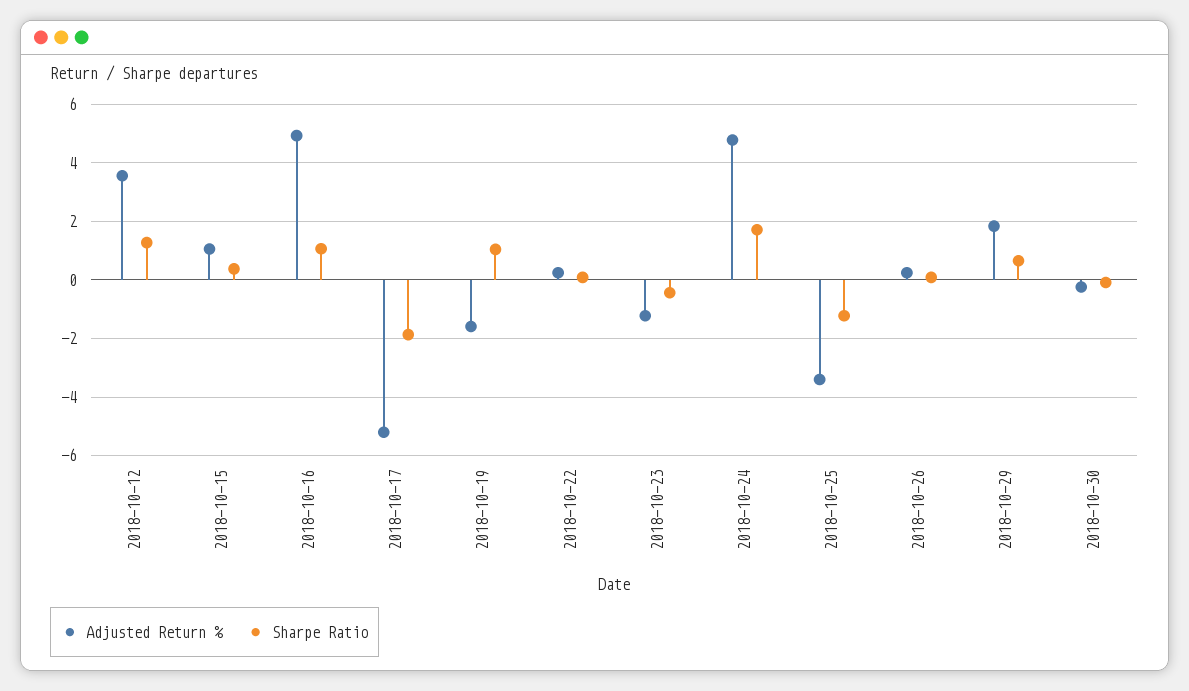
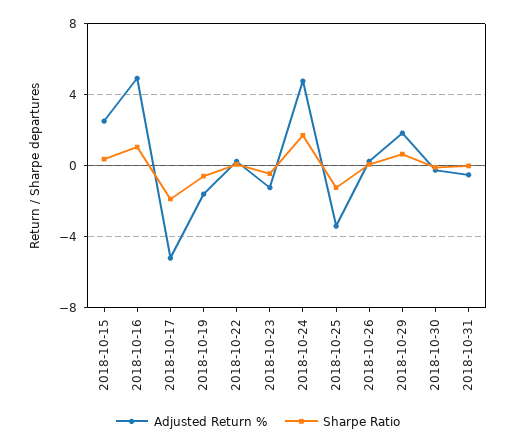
Adjusted Return %, 2018-10-12: 3.5 -> none
Sharpe Ratio, 2018-10-12: 1.25 -> none
Adjusted Return %, 2018-10-15: 1 -> 2.5
Sharpe Ratio, 2018-10-19: 1 -> -0.5
Adjusted Return %, 2018-10-31: none -> -0.5
Sharpe Ratio, 2018-10-31: none -> 0

